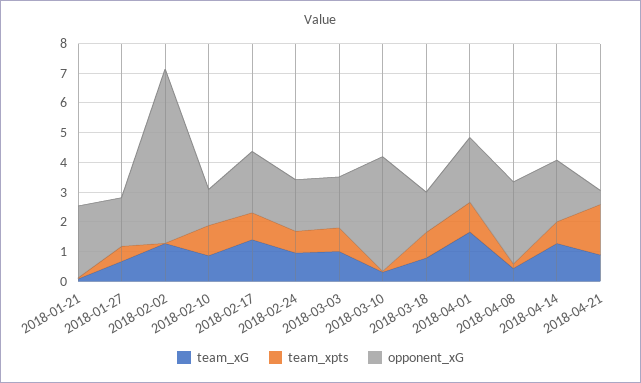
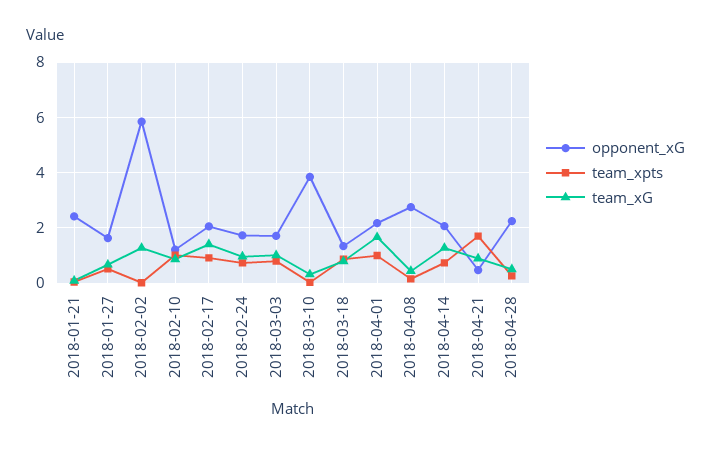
opponent_xG, 2018-04-28: none -> 2.25
team_xpts, 2018-04-28: none -> 0.25
team_xG, 2018-04-28: none -> 0.5

